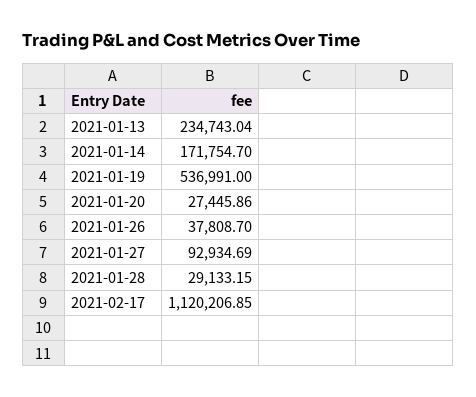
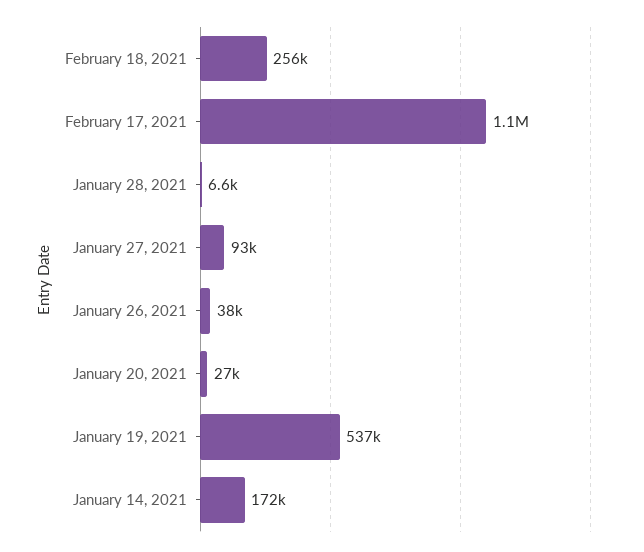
2021-01-13: 234743.04 -> none
2021-01-28: 29133.15 -> 6600
February 18, 2021: none -> 256000

